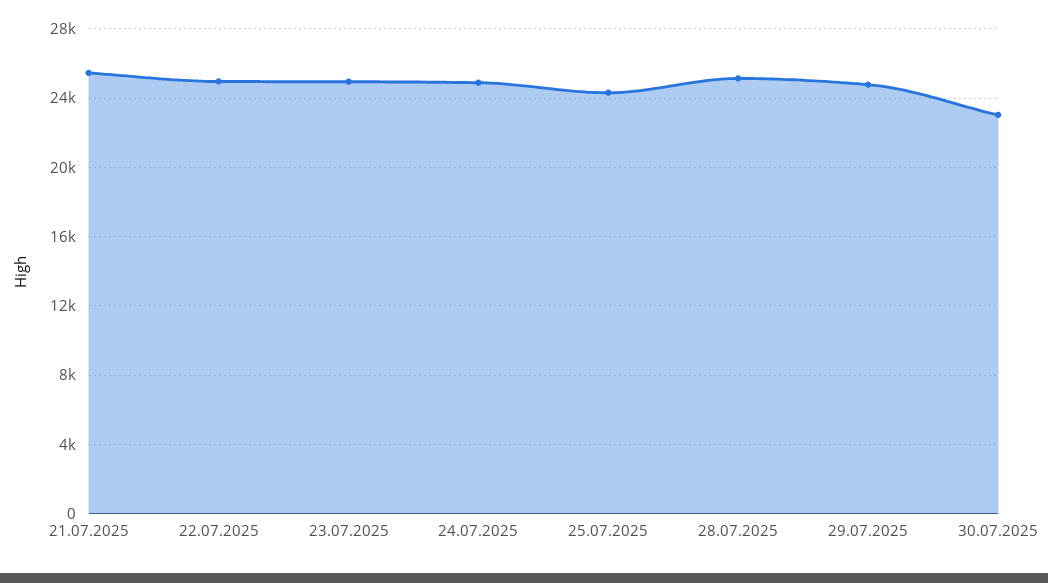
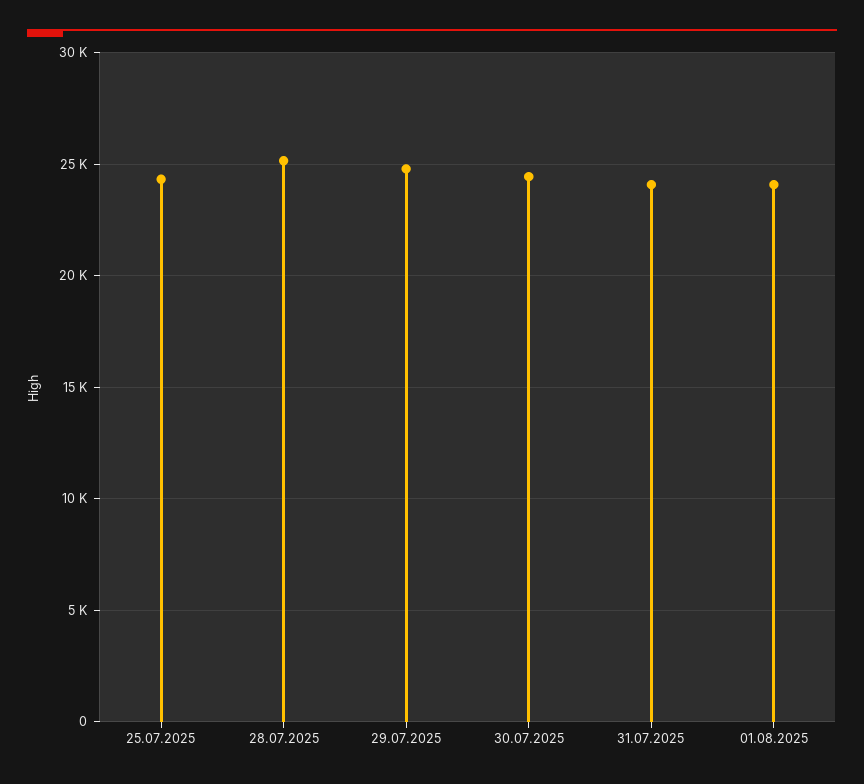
21.07.2025: 25500 -> none
22.07.2025: 25000 -> none
23.07.2025: 25000 -> none
24.07.2025: 25000 -> none
30.07.2025: 23000 -> 24500
31.07.2025: none -> 24000
01.08.2025: none -> 24000

